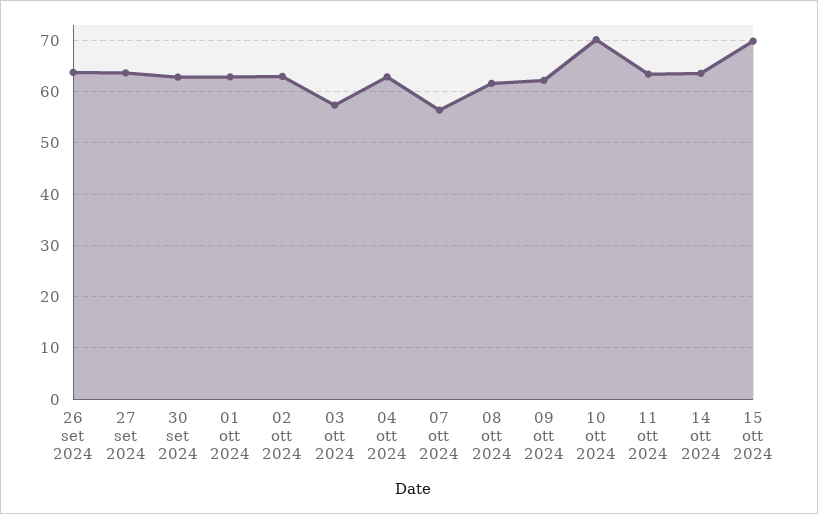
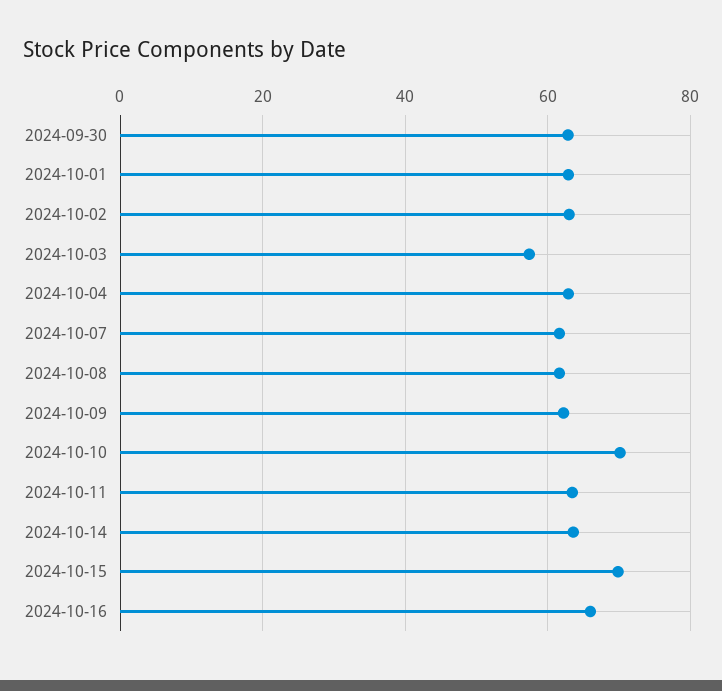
26 set 2024: 64 -> none
27 set 2024: 64 -> none
07 ott 2024: 56 -> 62
2024-10-16: none -> 66

